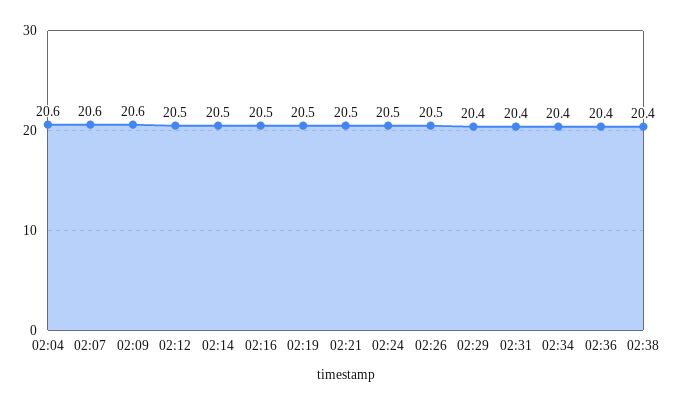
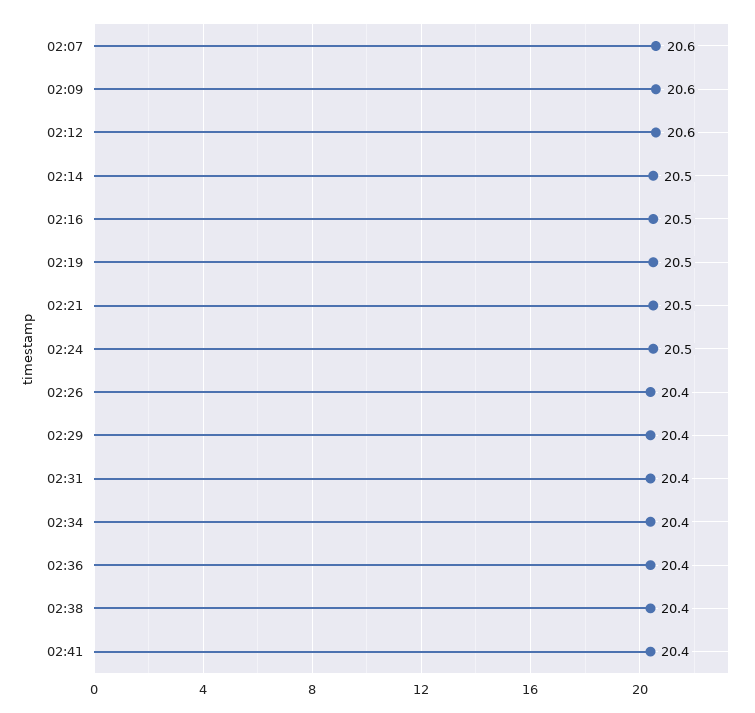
02:04: 20.6 -> none
02:12: 20.5 -> 20.6
02:26: 20.5 -> 20.4
02:41: none -> 20.4

